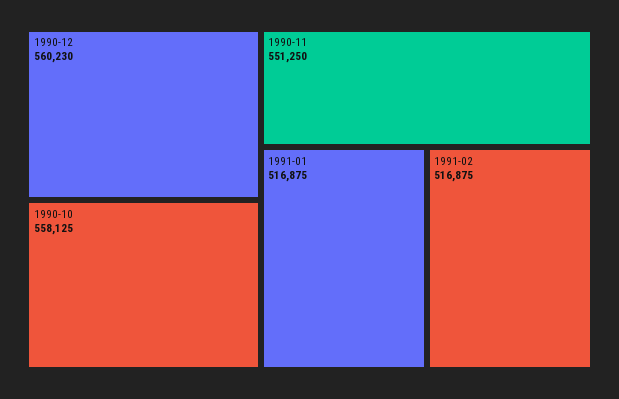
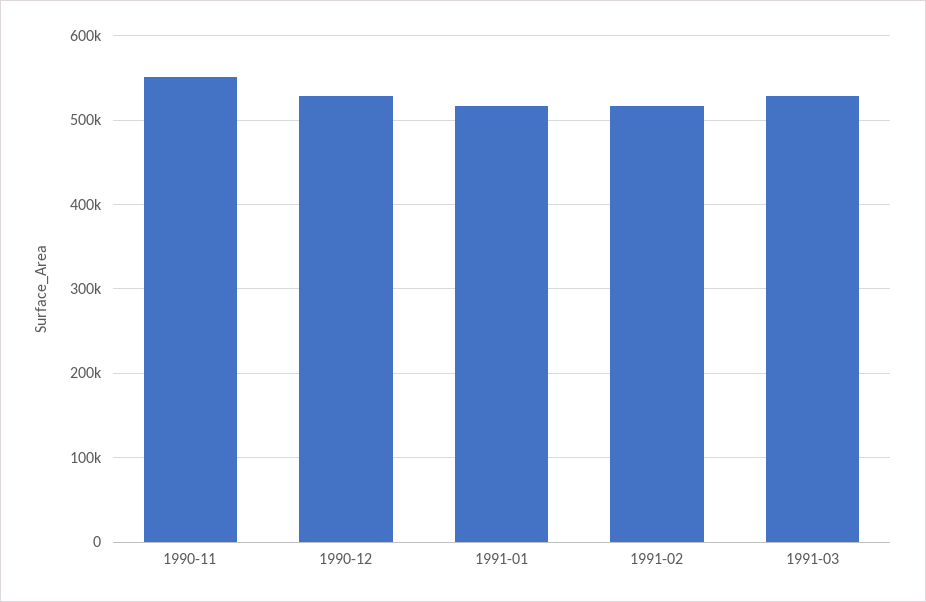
1990-12: 560230 -> 530000
1990-10: 558125 -> none
1991-03: none -> 530000

